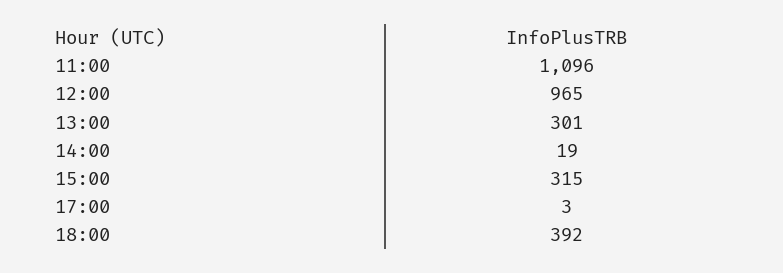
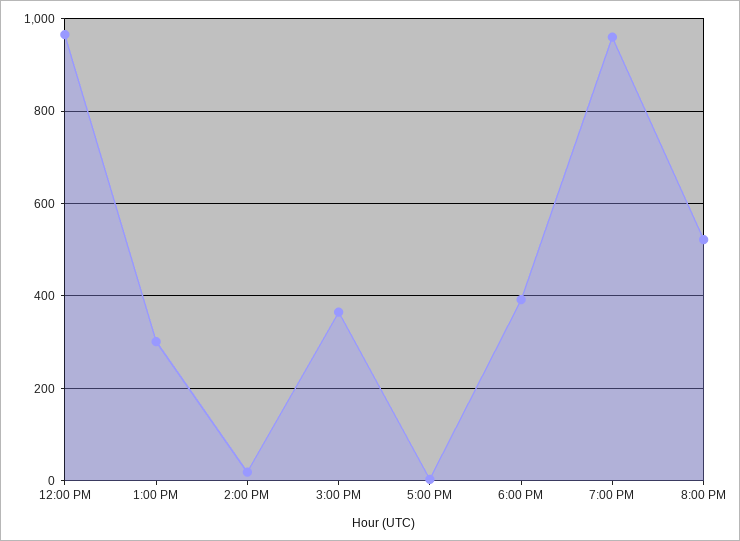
11:00: 1096 -> none
15:00: 315 -> 360
7:00 PM: none -> 960
8:00 PM: none -> 520

